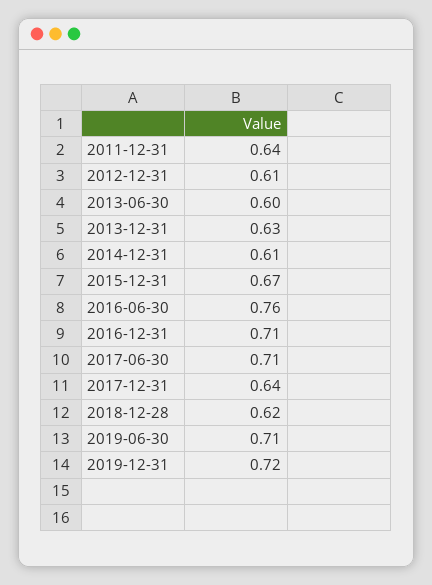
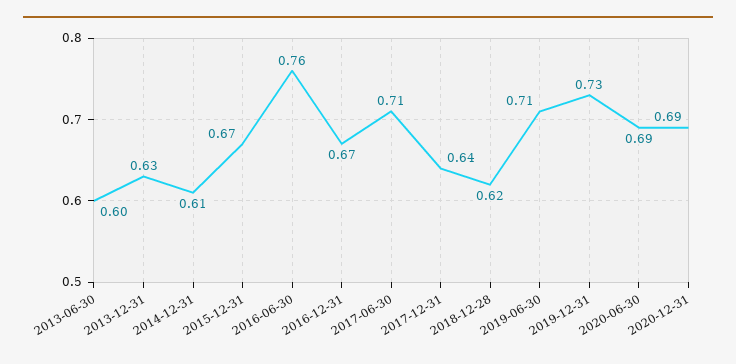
2011-12-31: 0.64 -> none
2012-12-31: 0.61 -> none
2016-12-31: 0.71 -> 0.67
2019-12-31: 0.72 -> 0.73
2020-06-30: none -> 0.69
2020-12-31: none -> 0.69

